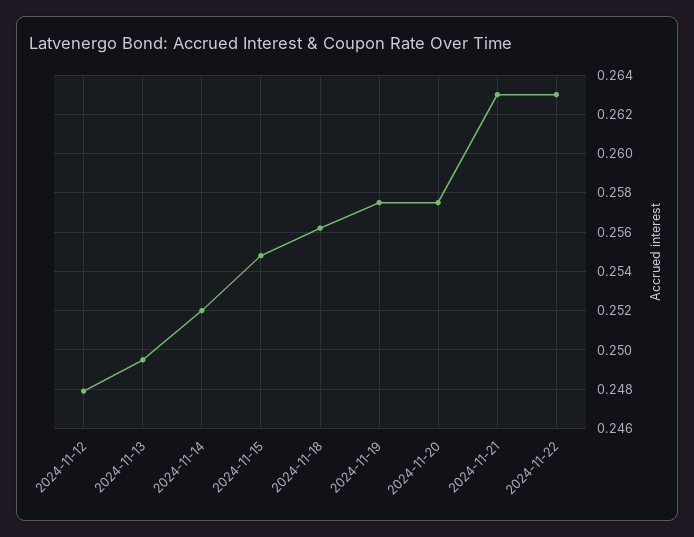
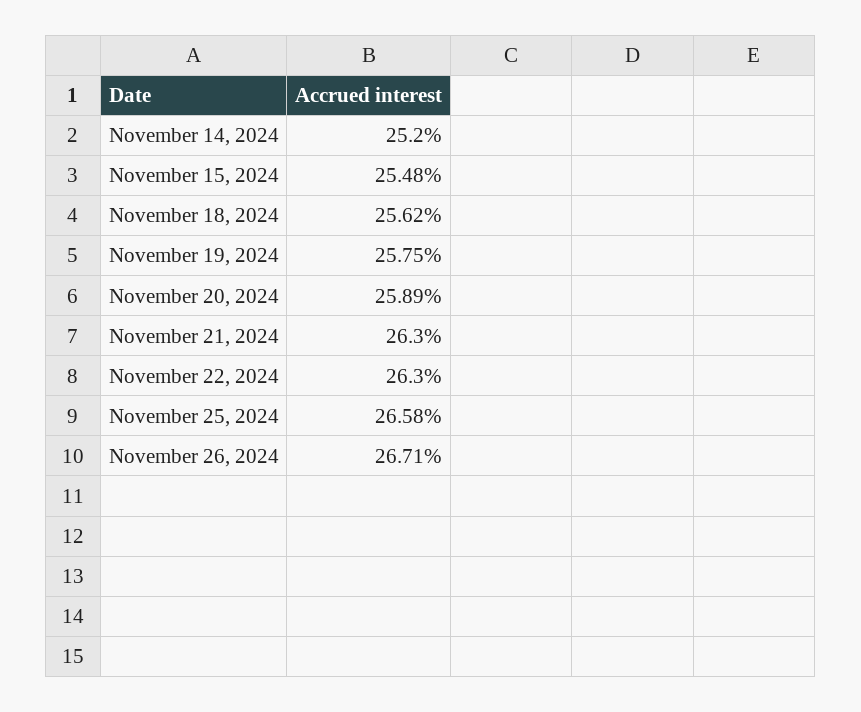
2024-11-12: 0.248 -> none
2024-11-13: 0.2495 -> none
2024-11-20: 0.2575 -> 0.2589
November 25, 2024: none -> 0.2658
November 26, 2024: none -> 0.2671

